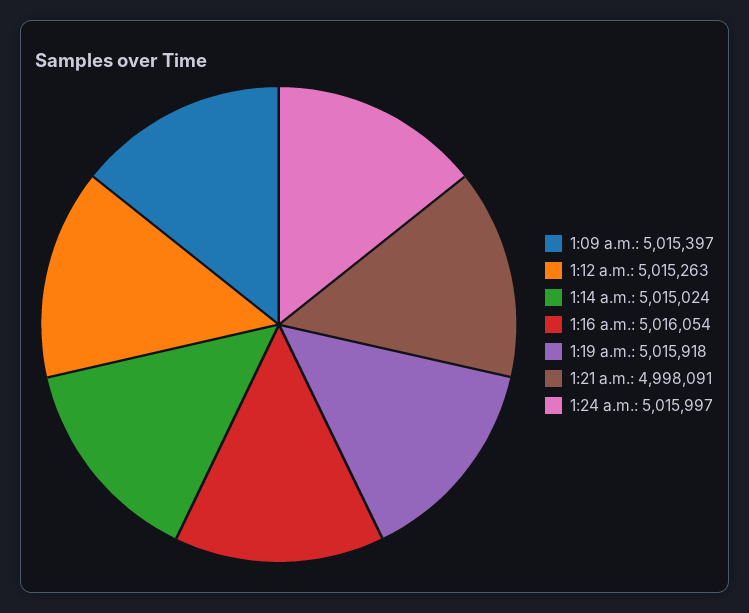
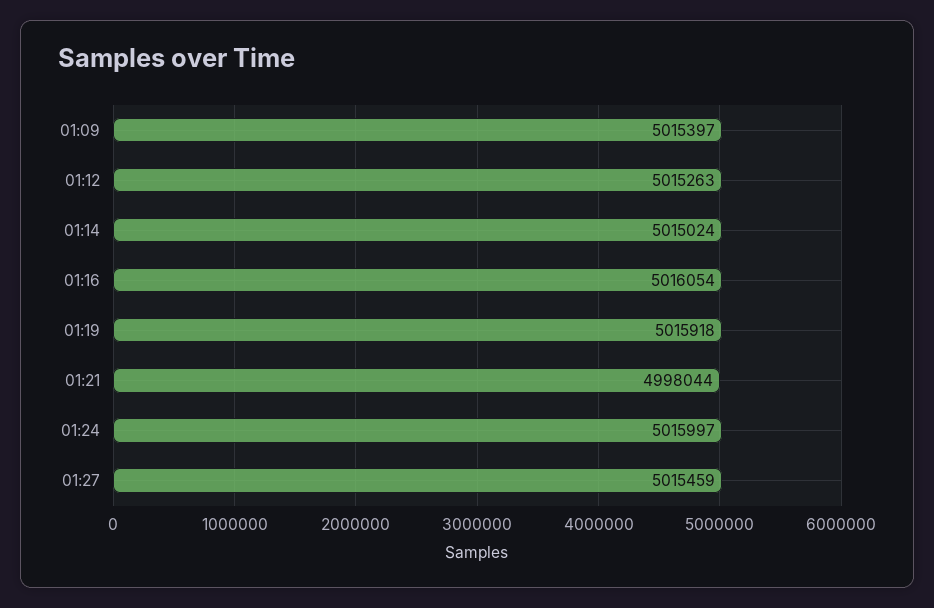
1:21 a.m.: 4998091 -> 4998044
01:27: none -> 5015459

